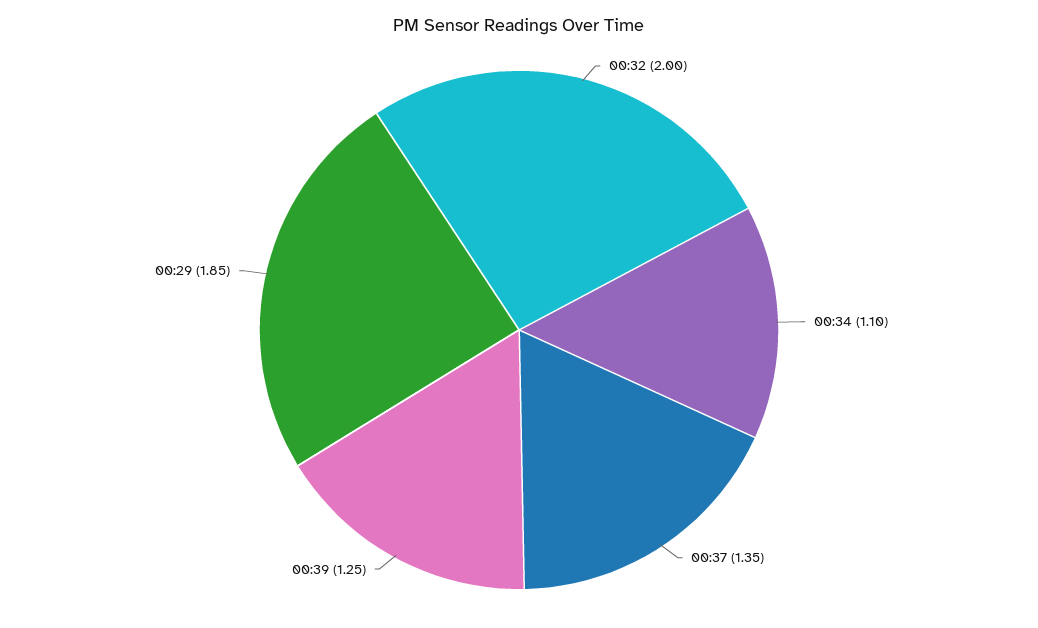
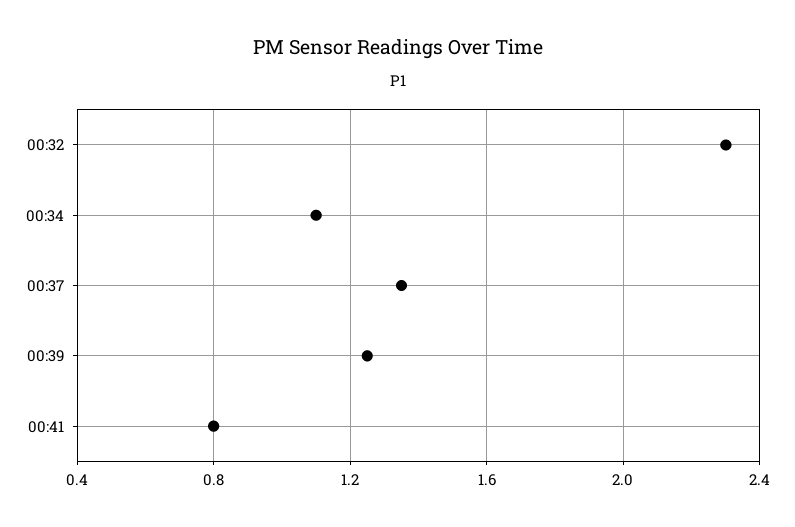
00:32: 2 -> 2.3
00:29: 1.85 -> none
00:41: none -> 0.8

